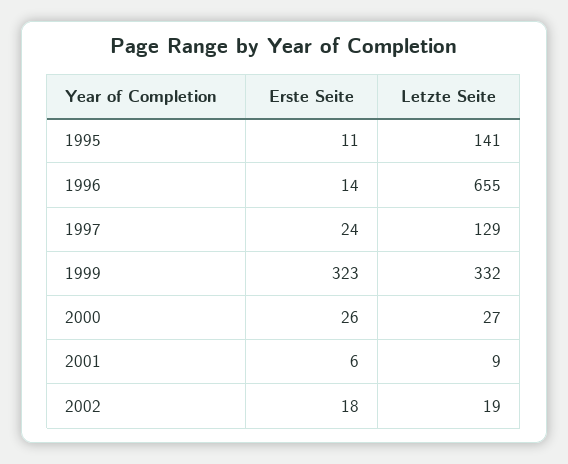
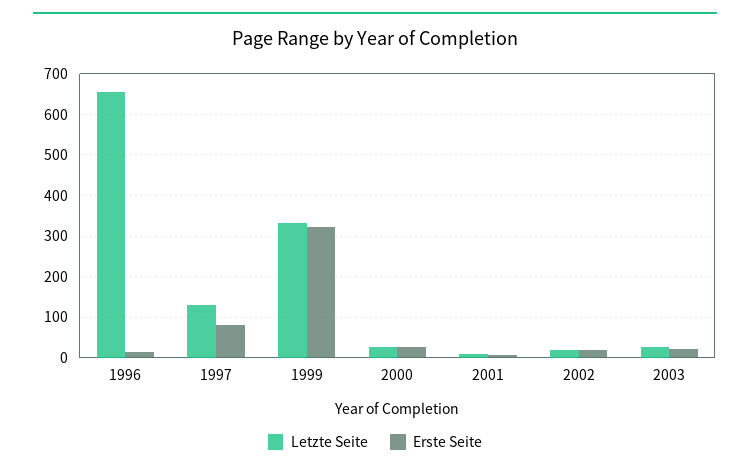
Erste Seite, 1995: 11 -> none
Letzte Seite, 1995: 141 -> none
Erste Seite, 1997: 24 -> 80
Letzte Seite, 2003: none -> 20
Erste Seite, 2003: none -> 20

